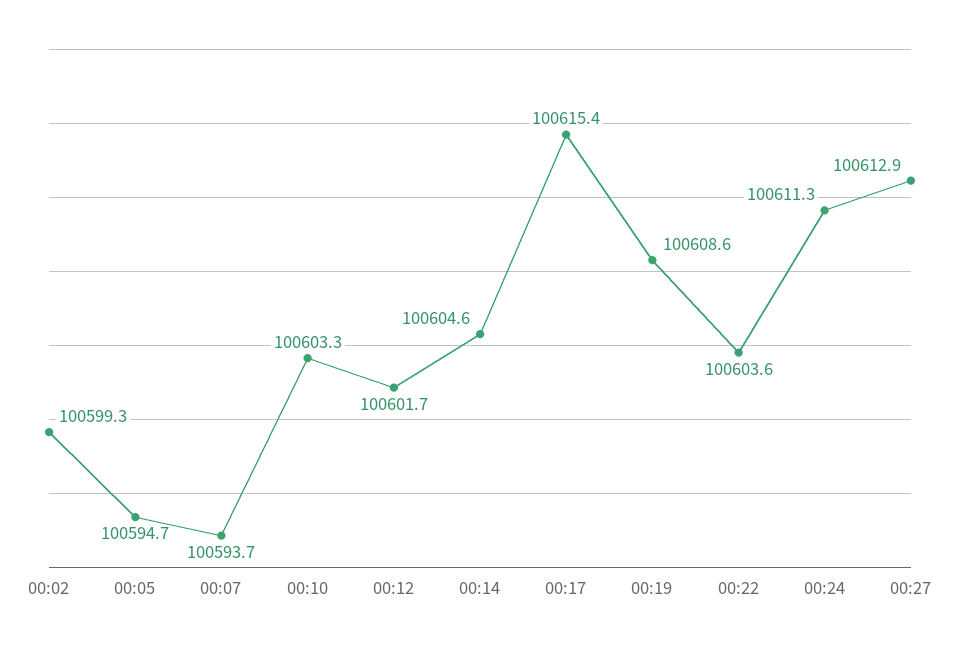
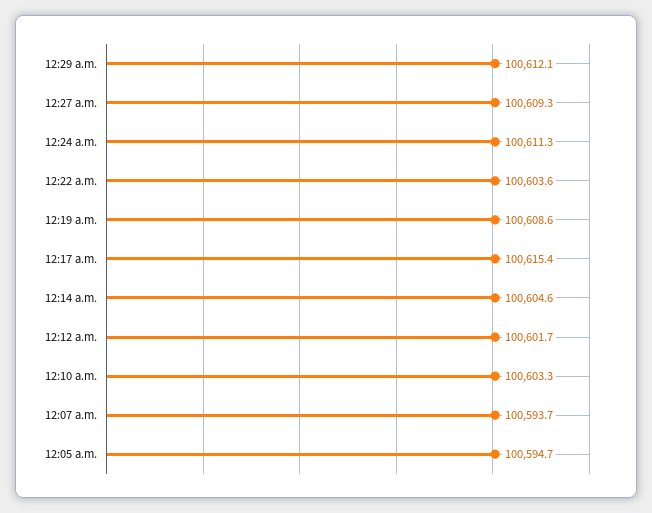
00:02: 100599.3 -> none
00:27: 100612.9 -> 100609.3
12:29 a.m.: none -> 100612.1

